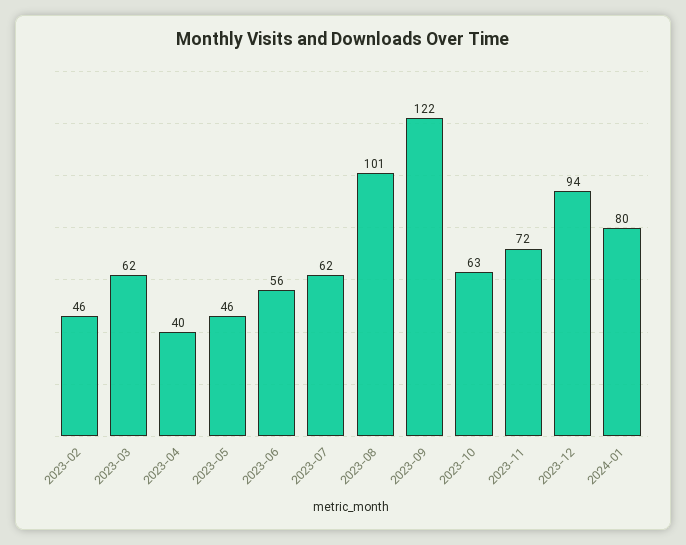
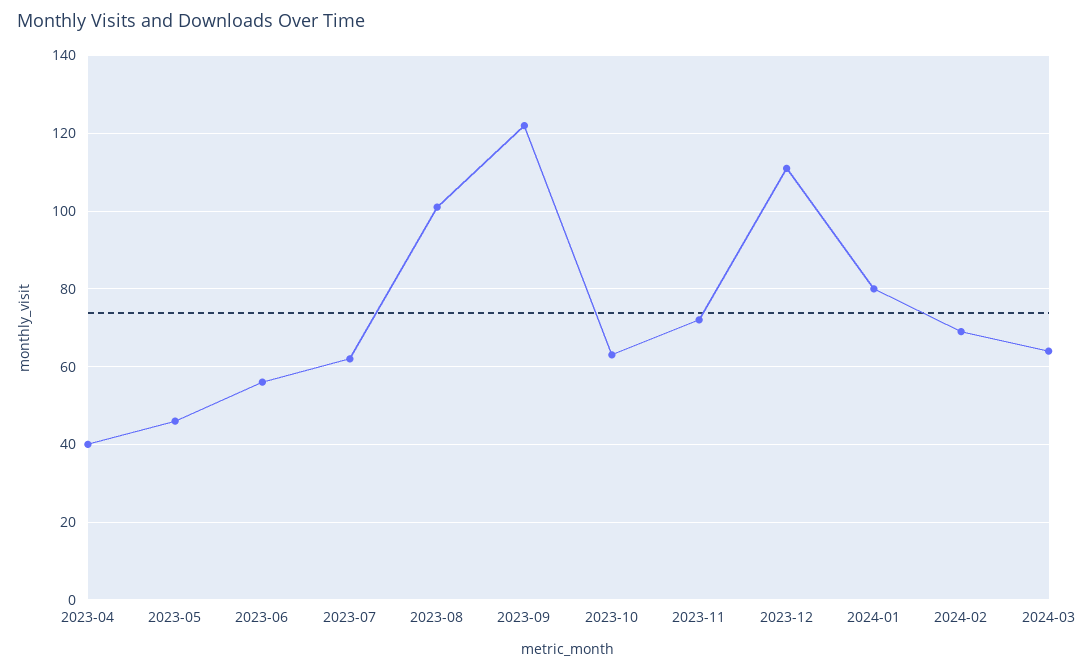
2023-02: 46 -> none
2023-03: 62 -> none
2023-12: 94 -> 110
2024-02: none -> 70
2024-03: none -> 65

